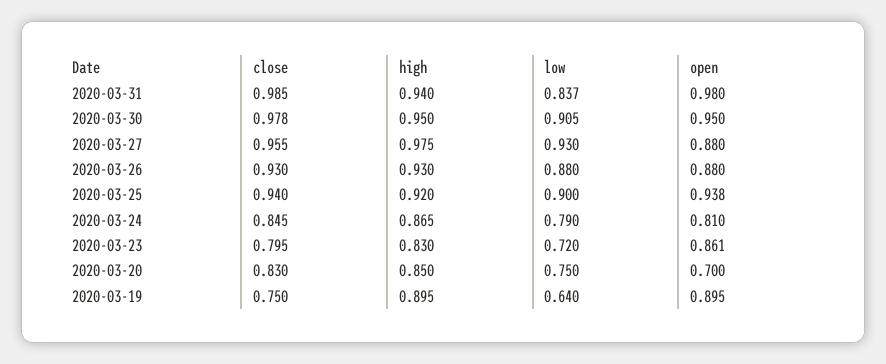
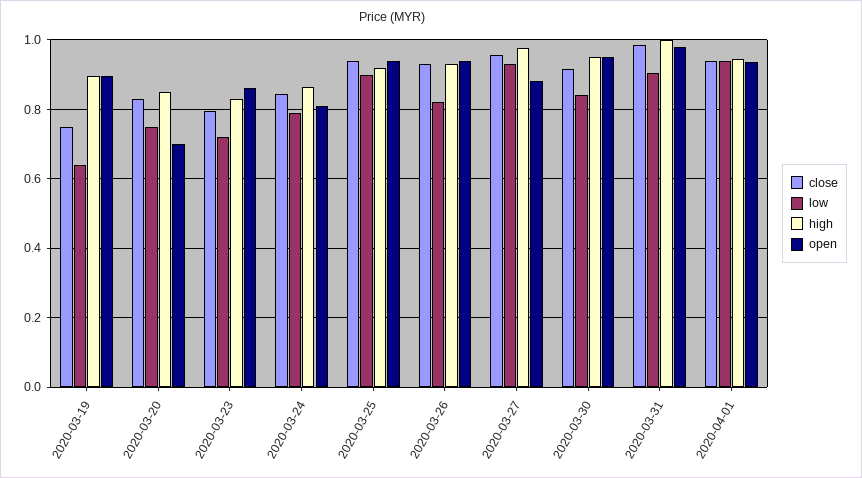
high, 2020-03-31: 0.94 -> 1
low, 2020-03-31: 0.837 -> 0.9
close, 2020-03-30: 0.978 -> 0.92
low, 2020-03-30: 0.905 -> 0.84
low, 2020-03-26: 0.88 -> 0.82
open, 2020-03-26: 0.88 -> 0.94
close, 2020-04-01: none -> 0.94
low, 2020-04-01: none -> 0.94
high, 2020-04-01: none -> 0.94
open, 2020-04-01: none -> 0.94

